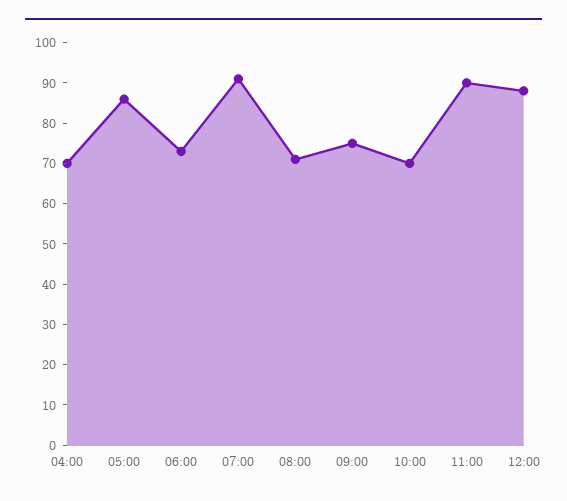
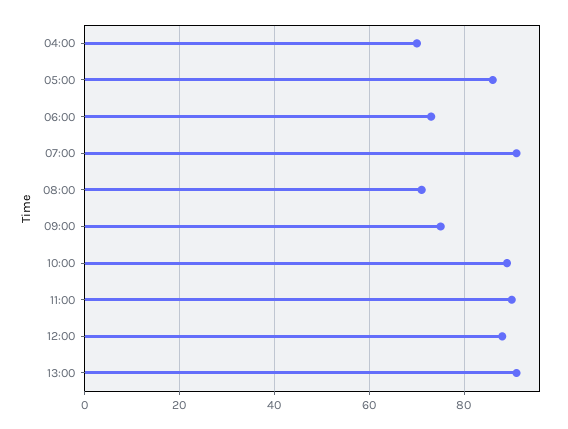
10:00: 70 -> 90
13:00: none -> 90

